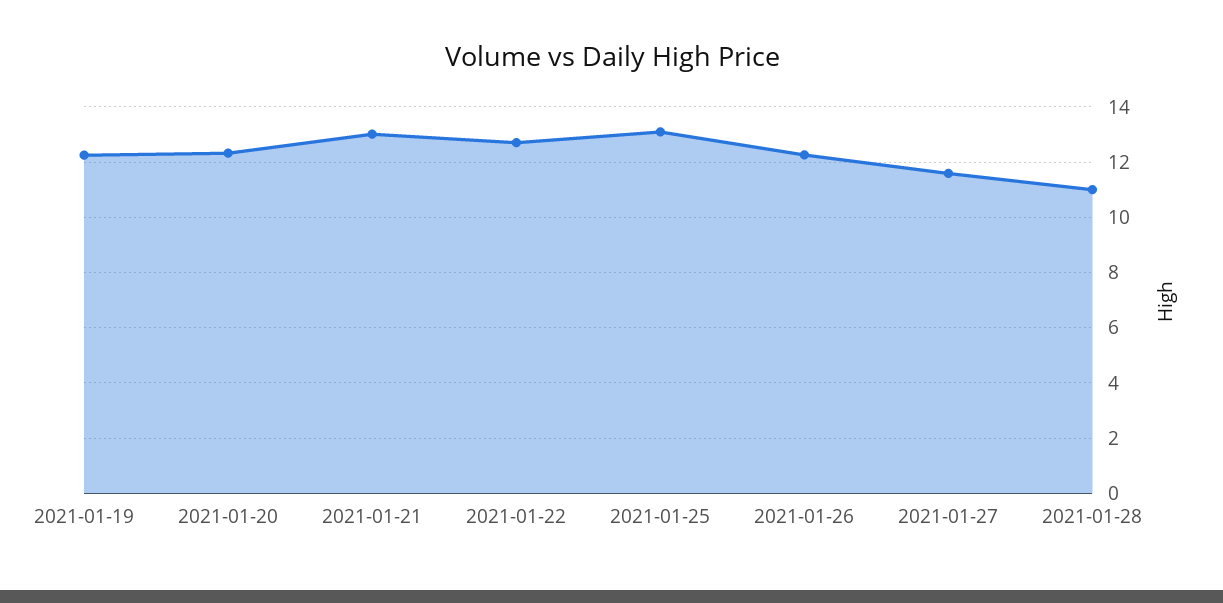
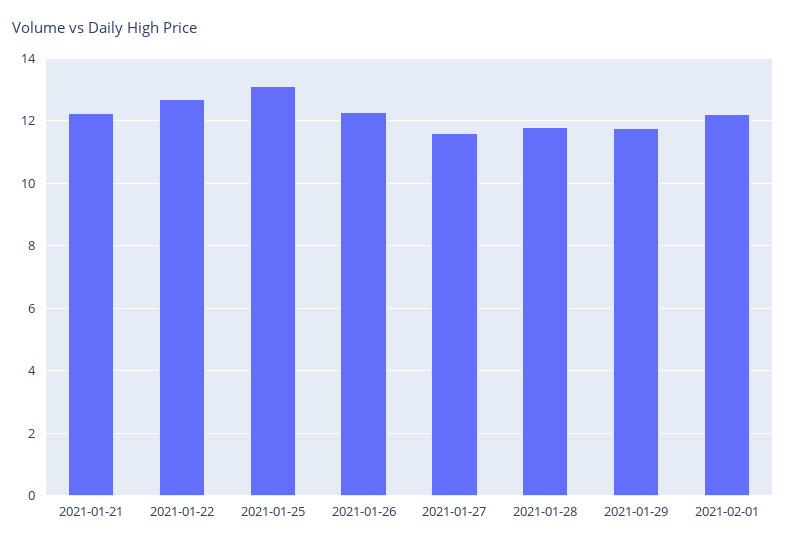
2021-01-19: 12.25 -> none
2021-01-20: 12.25 -> none
2021-01-21: 13 -> 12.2
2021-01-28: 11 -> 11.8
2021-01-29: none -> 11.8
2021-02-01: none -> 12.2

